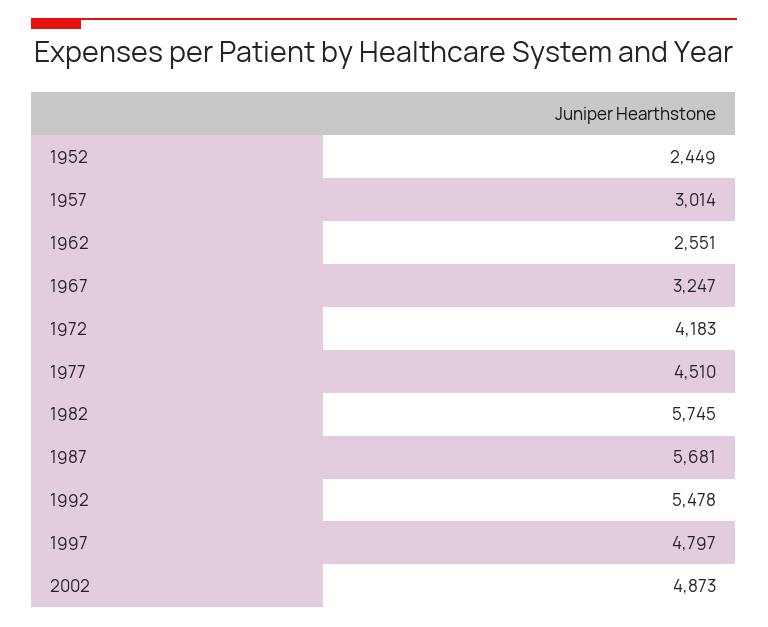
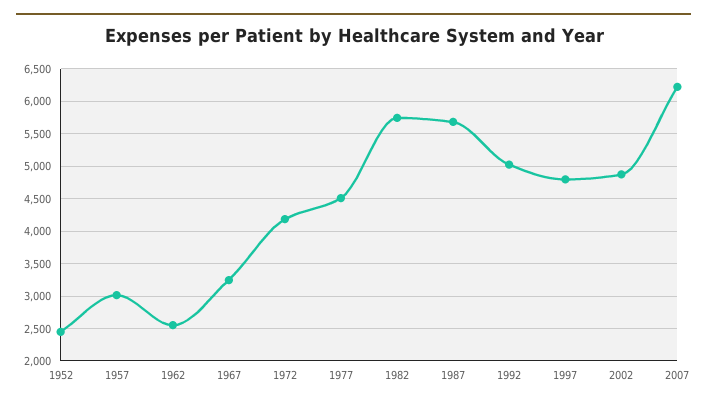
1992: 5478 -> 5000
2007: none -> 6200

